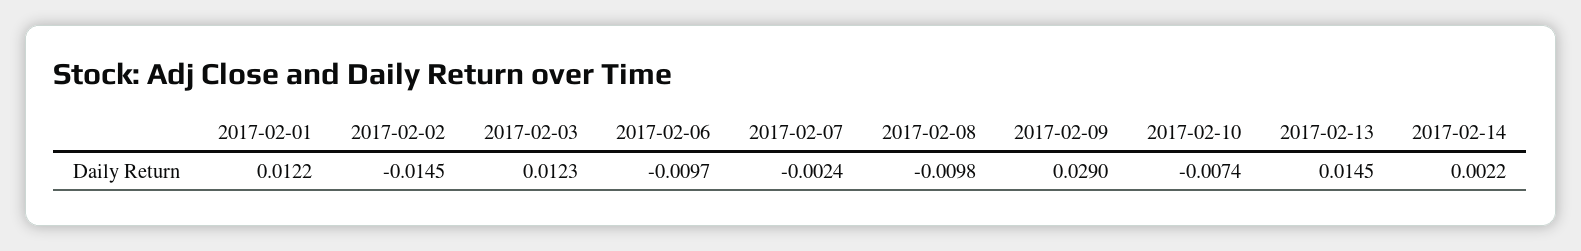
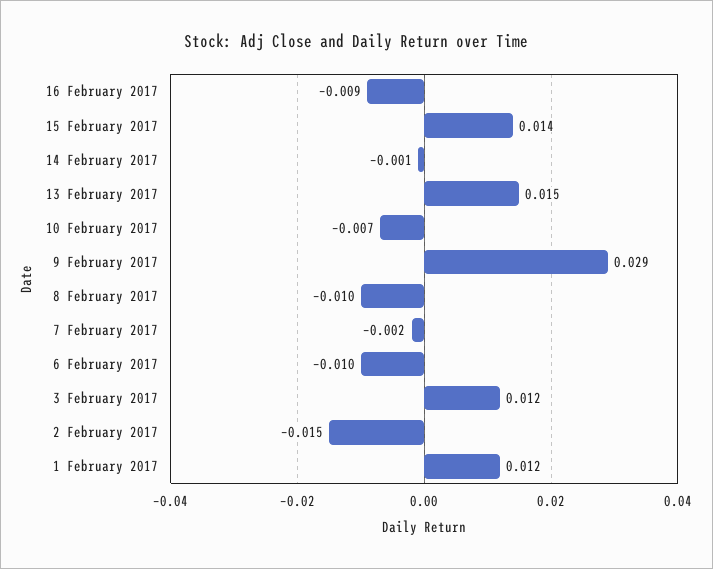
2017-02-14: 0.0022 -> -0.001
16 February 2017: none -> -0.009
15 February 2017: none -> 0.014

